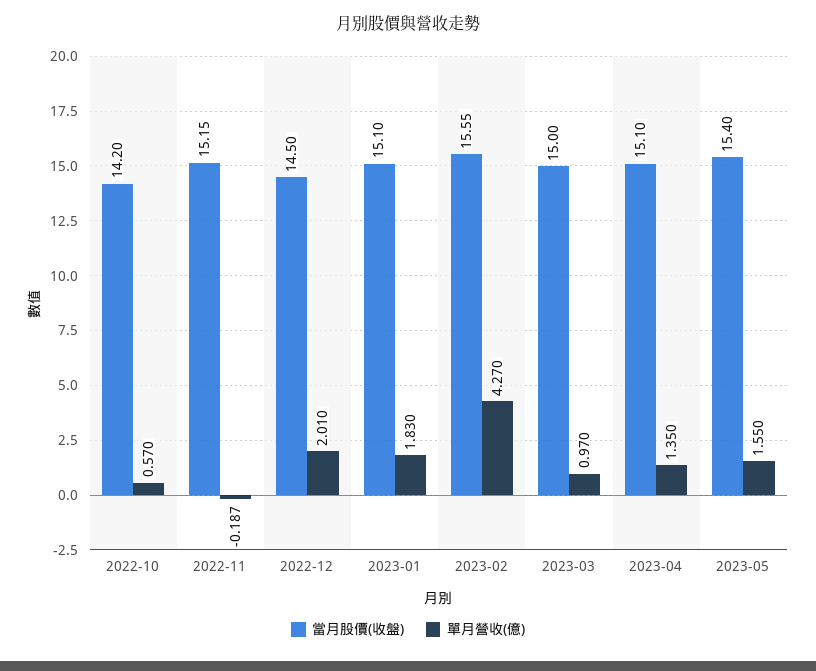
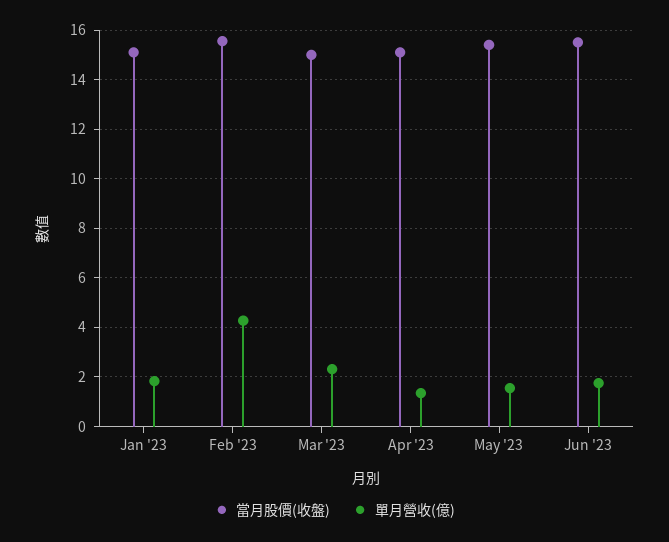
當月股價(收盤), 2022-10: 14.2 -> none
單月營收(億), 2022-10: 0.57 -> none
當月股價(收盤), 2022-11: 15.15 -> none
單月營收(億), 2022-11: -0.187 -> none
當月股價(收盤), 2022-12: 14.5 -> none
單月營收(億), 2022-12: 2.01 -> none
單月營收(億), 2023-03: 0.97 -> 2.25
當月股價(收盤), Jun '23: none -> 15.5
單月營收(億), Jun '23: none -> 1.75

